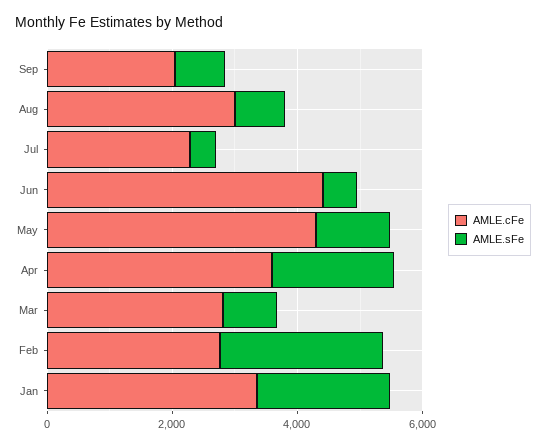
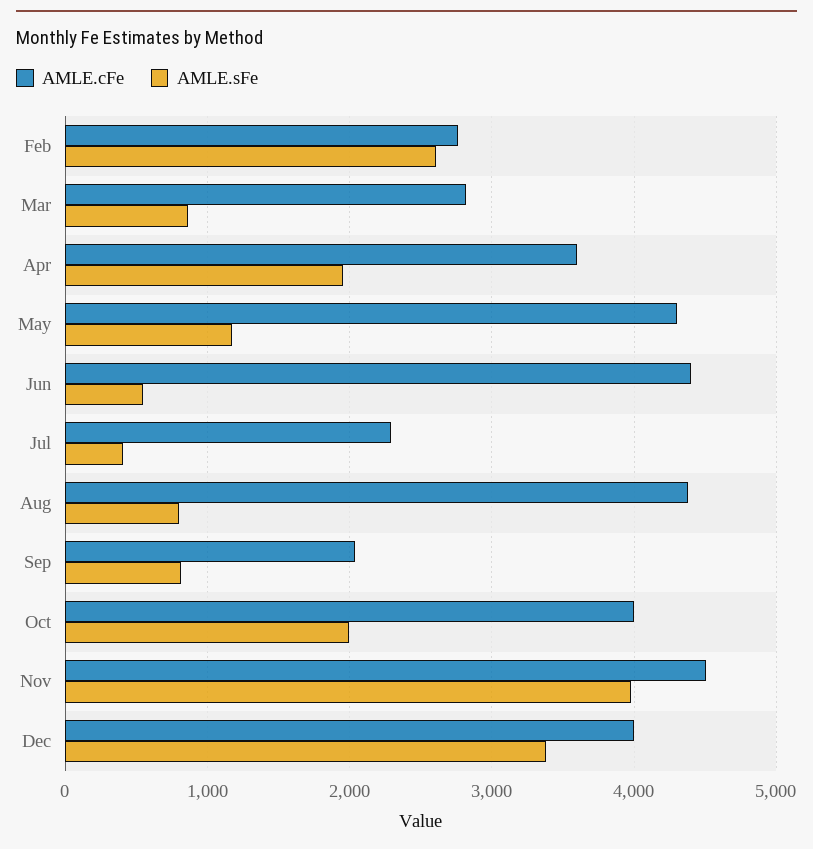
AMLE.cFe, Aug: 3000 -> 4400
AMLE.cFe, Jan: 3500 -> none
AMLE.sFe, Jan: 2000 -> none
AMLE.cFe, Oct: none -> 4000
AMLE.sFe, Oct: none -> 2000
AMLE.cFe, Nov: none -> 4500
AMLE.sFe, Nov: none -> 4000
AMLE.cFe, Dec: none -> 4000
AMLE.sFe, Dec: none -> 3400

